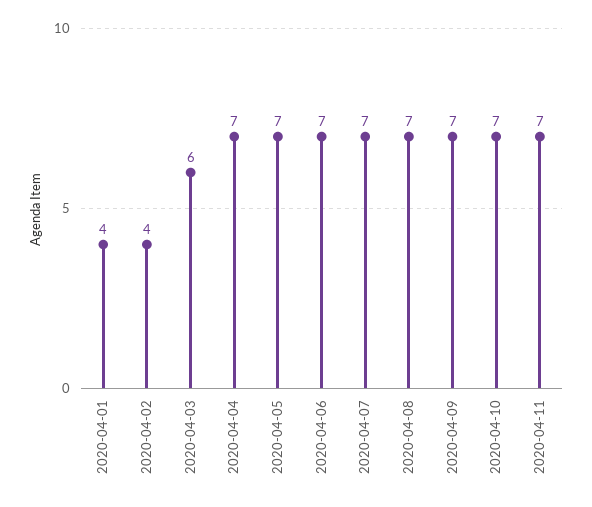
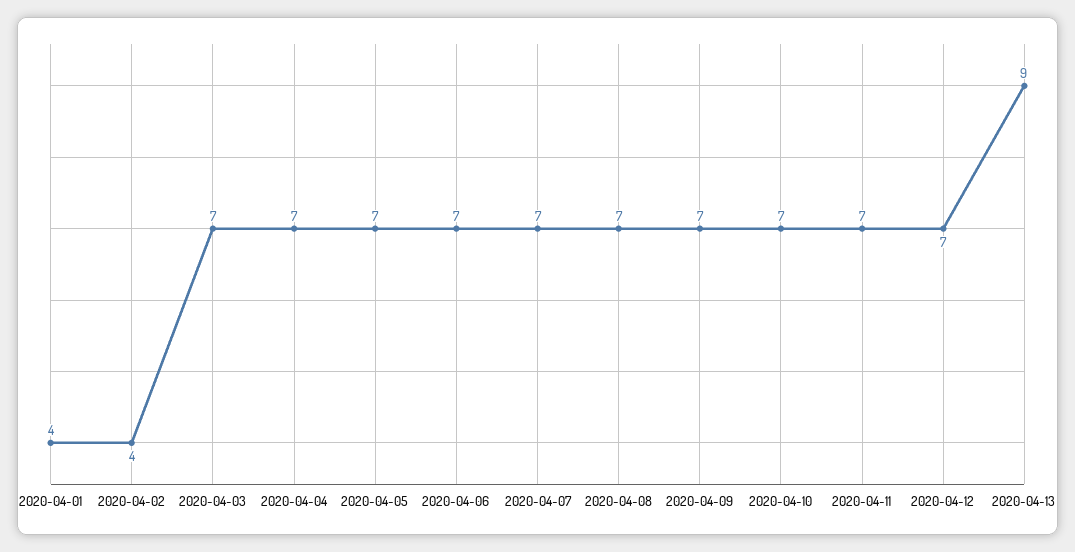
2020-04-03: 6 -> 7
2020-04-12: none -> 7
2020-04-13: none -> 9

